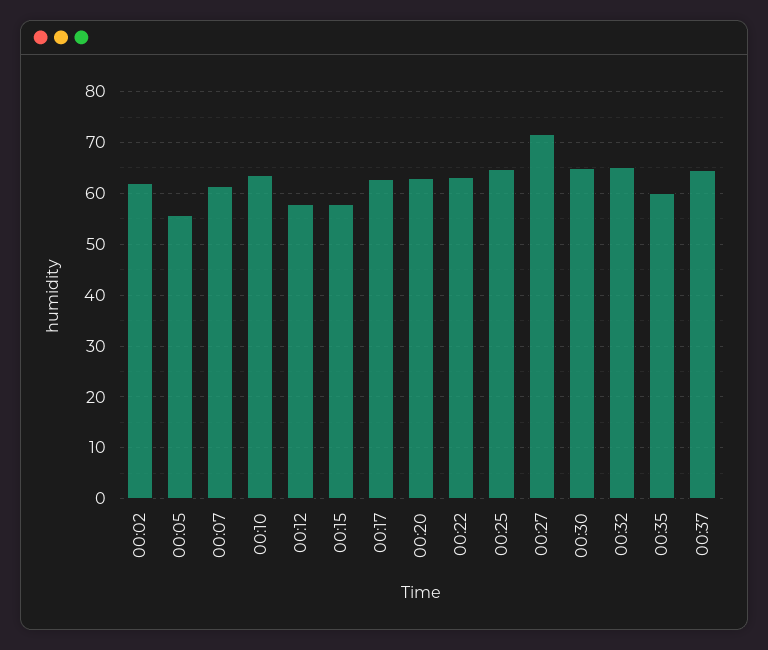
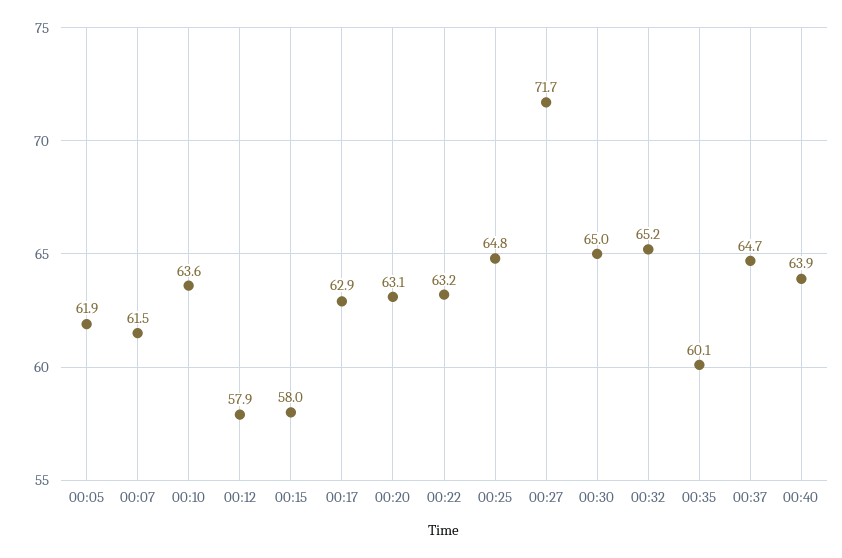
00:02: 62 -> none
00:05: 56 -> 61.9
00:40: none -> 63.9

